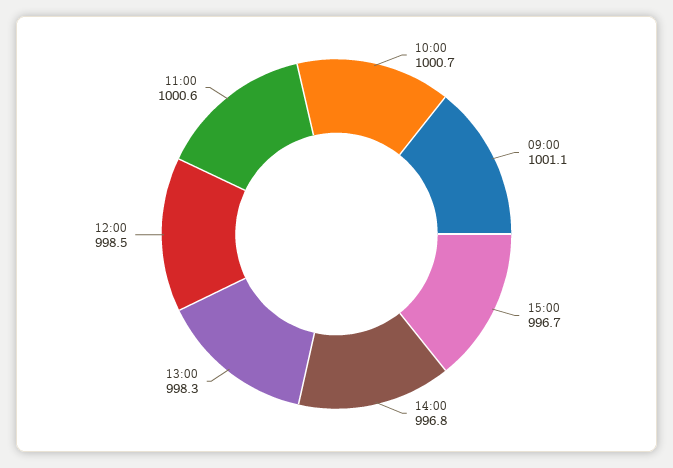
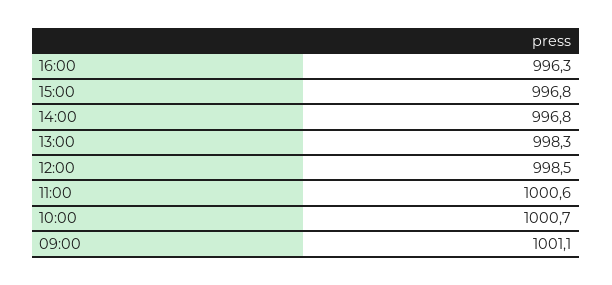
15:00: 996.7 -> 996.8
16:00: none -> 996.3

